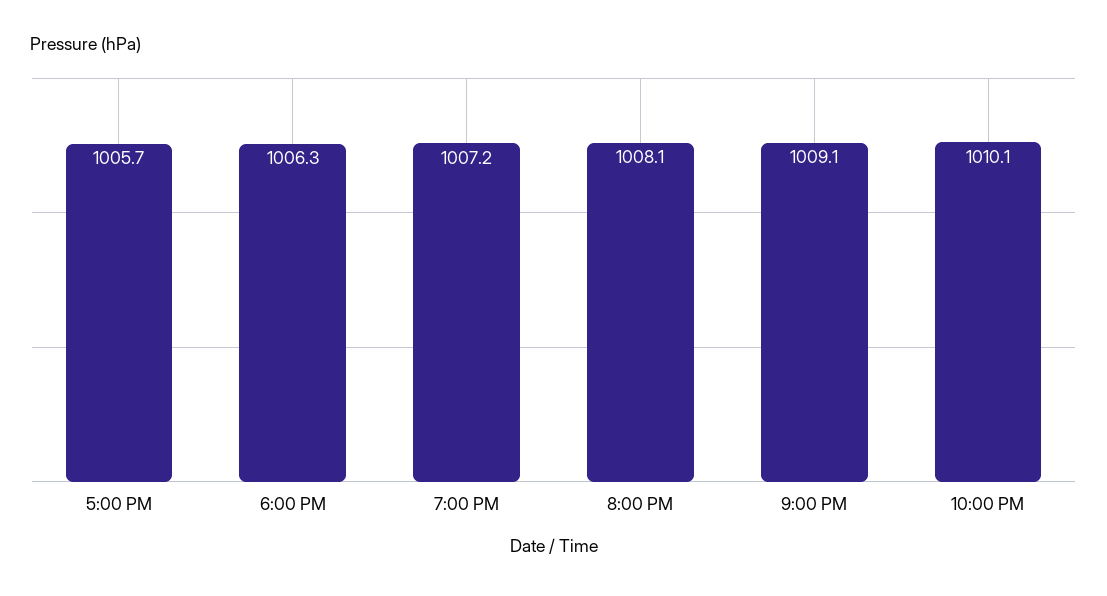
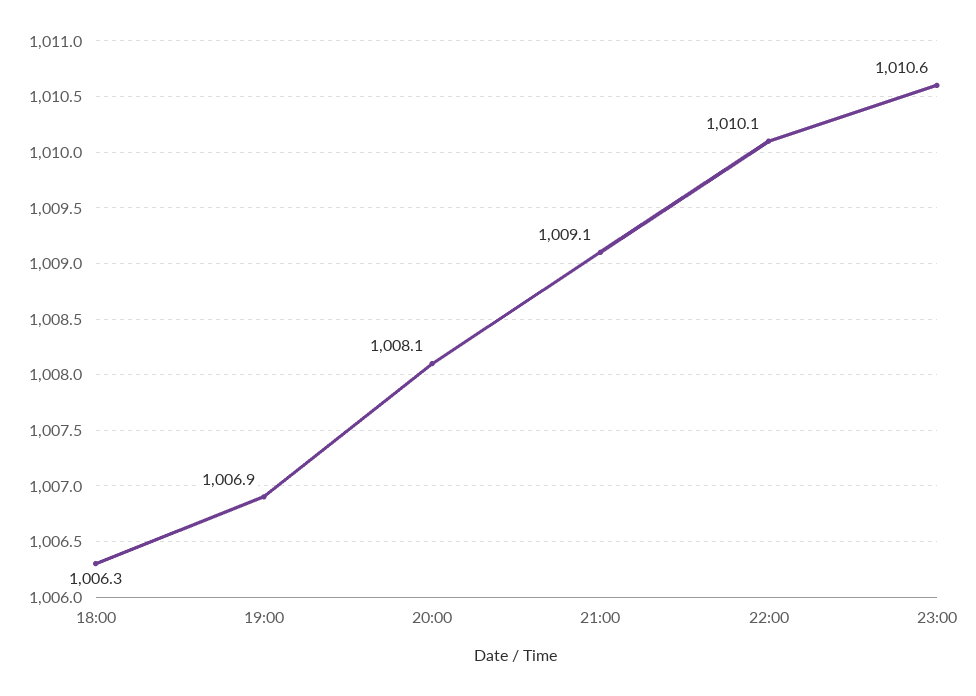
5:00 PM: 1005.7 -> none
7:00 PM: 1007.2 -> 1006.9
23:00: none -> 1010.6

